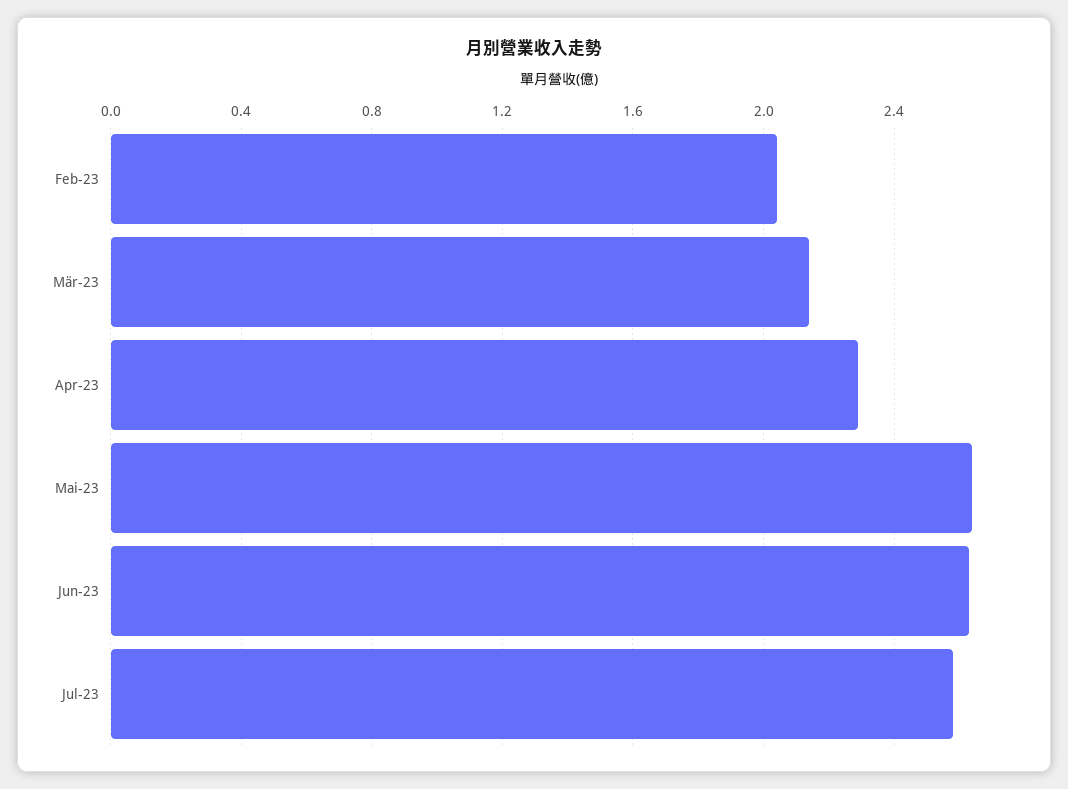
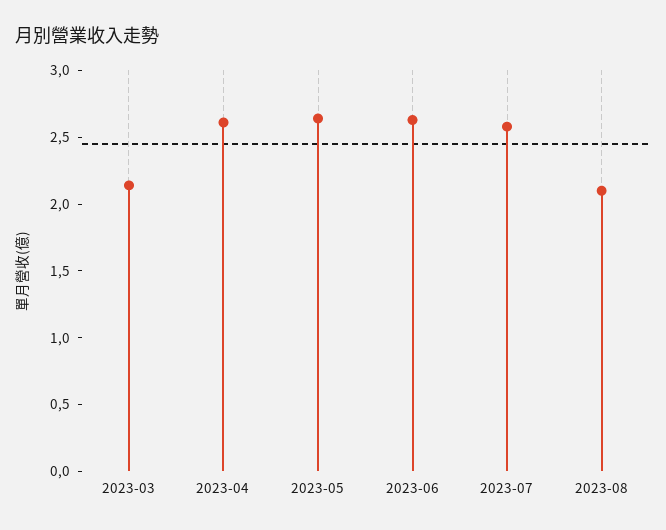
Feb-23: 2.05 -> none
Apr-23: 2.3 -> 2.6
2023-08: none -> 2.1

